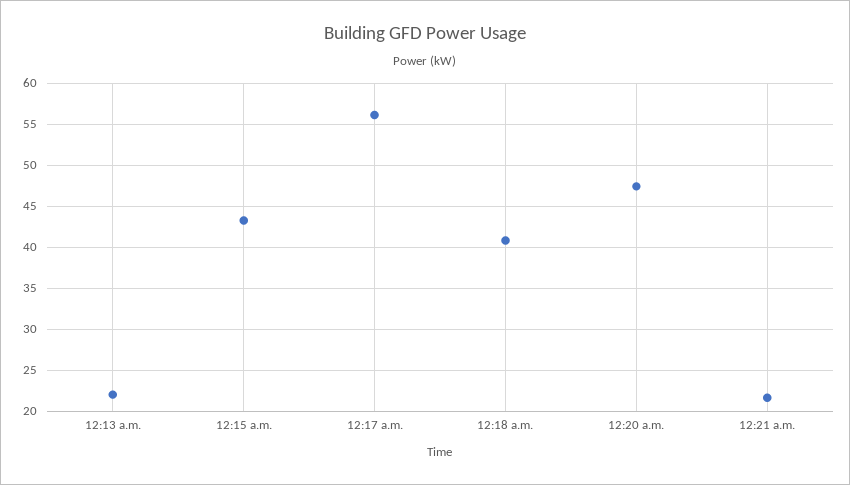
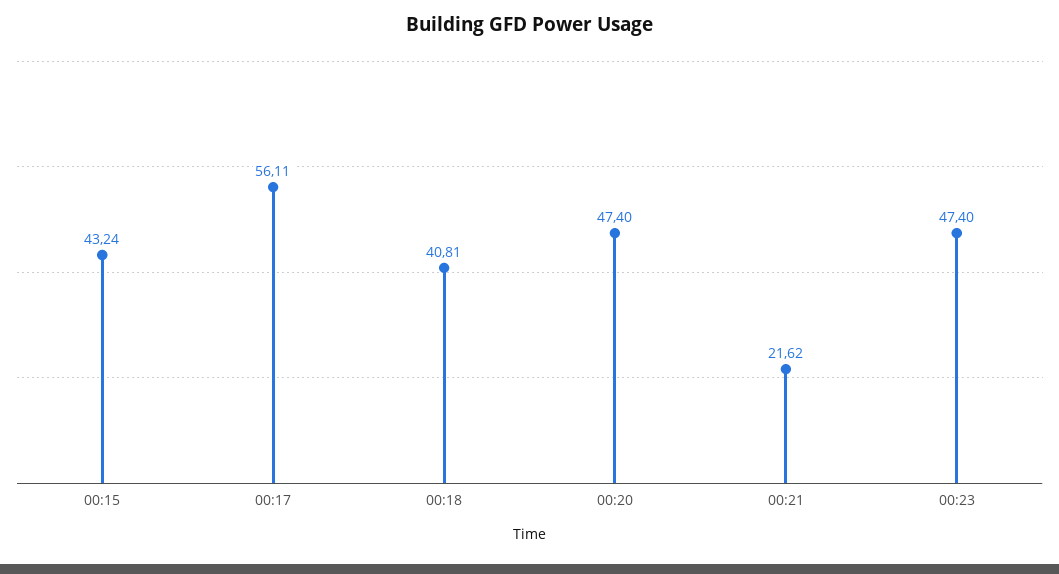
12:13 a.m.: 22 -> none
00:23: none -> 47.4

